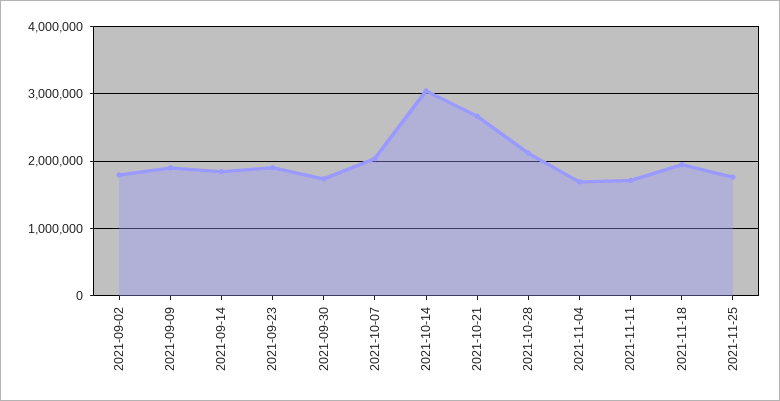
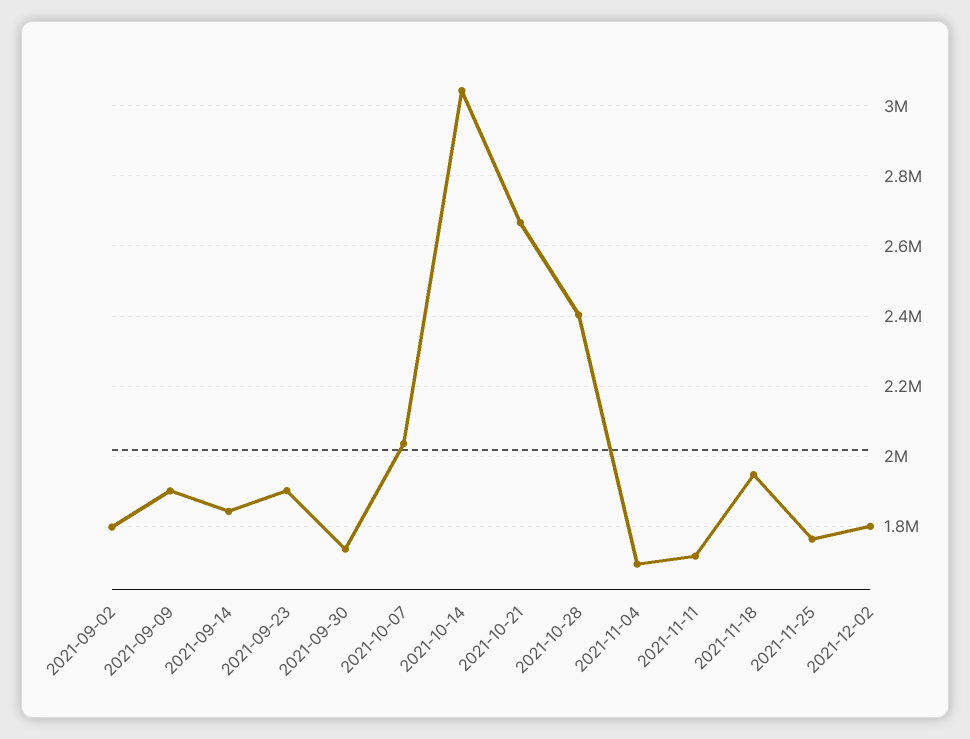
2021-10-28: 2100000 -> 2400000
2021-12-02: none -> 1800000

